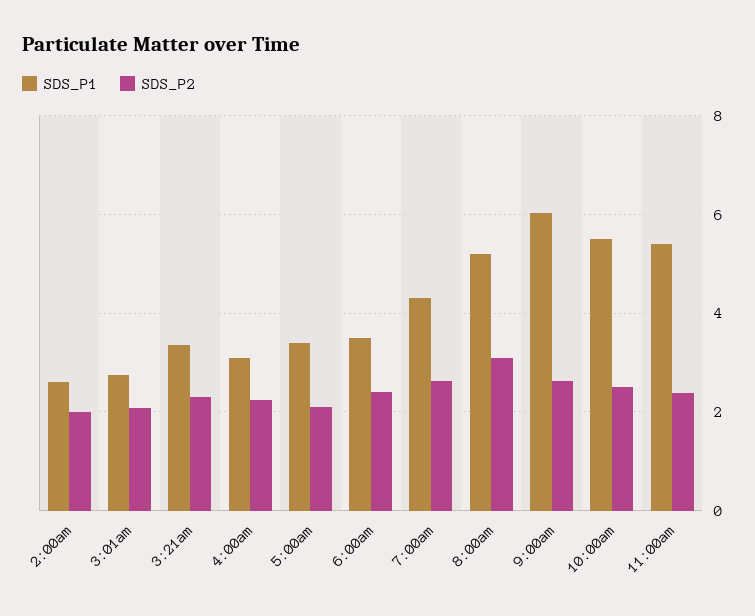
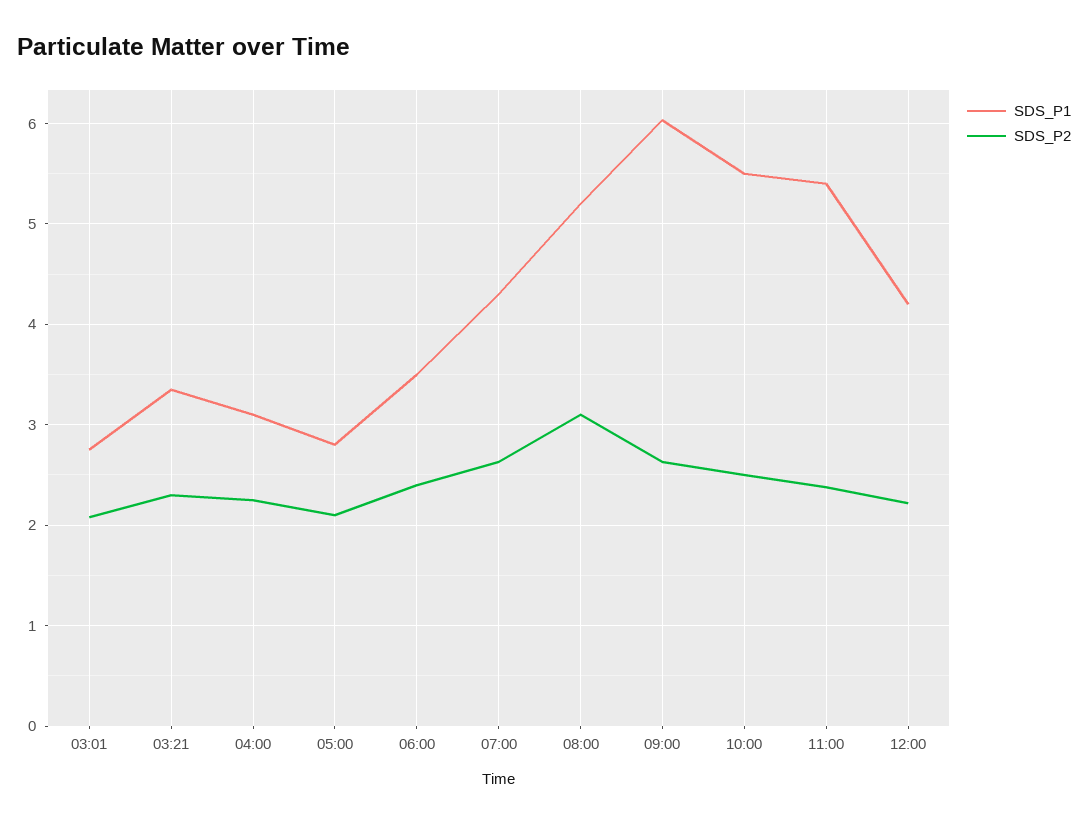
SDS_P1, 2:00am: 2.6 -> none
SDS_P2, 2:00am: 2 -> none
SDS_P1, 5:00am: 3.4 -> 2.8
SDS_P1, 12:00: none -> 4.2
SDS_P2, 12:00: none -> 2.2

